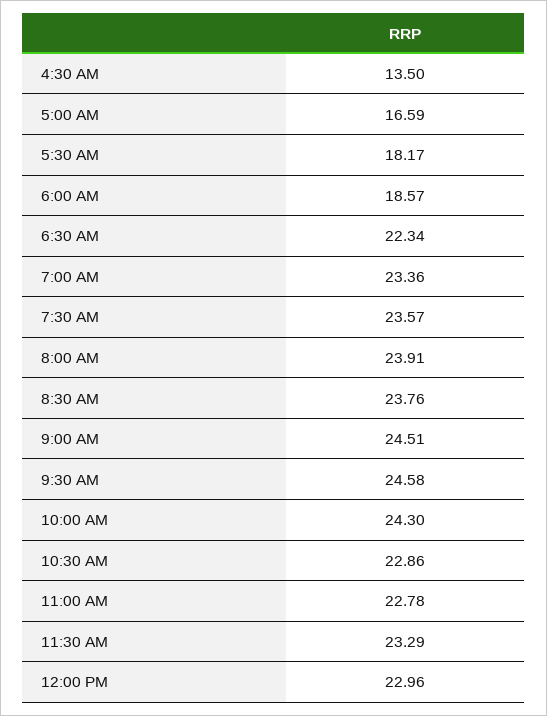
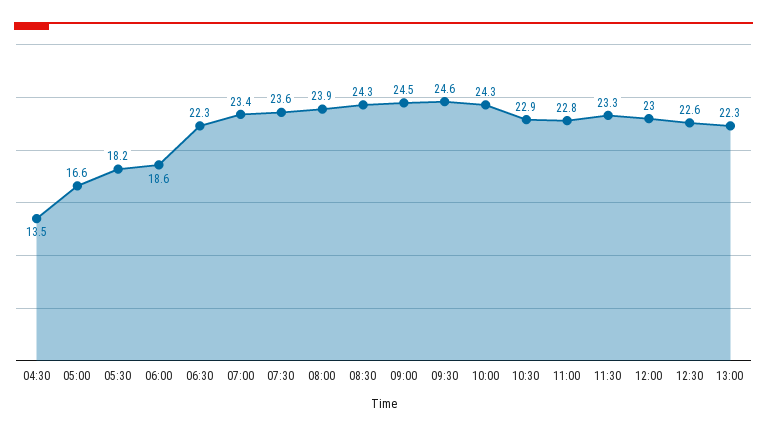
8:30 AM: 23.76 -> 24.3
12:30: none -> 22.6
13:00: none -> 22.3

